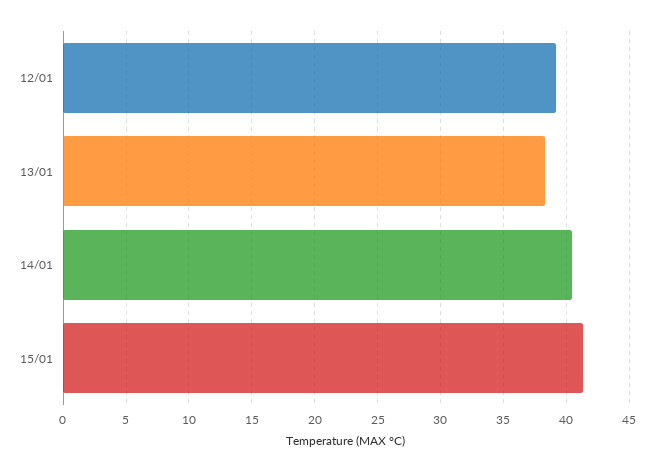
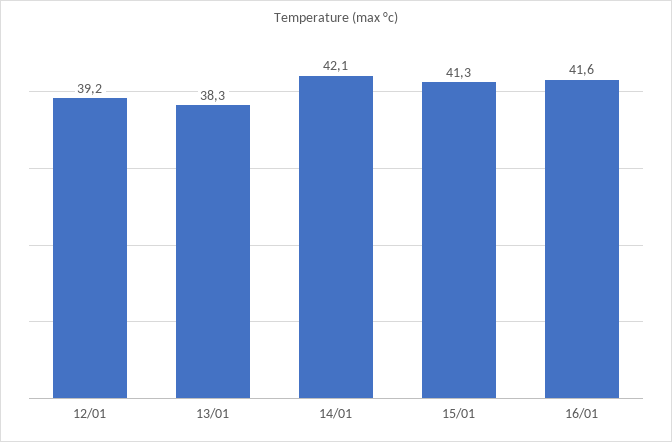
14/01: 40.5 -> 42.1
16/01: none -> 41.6

